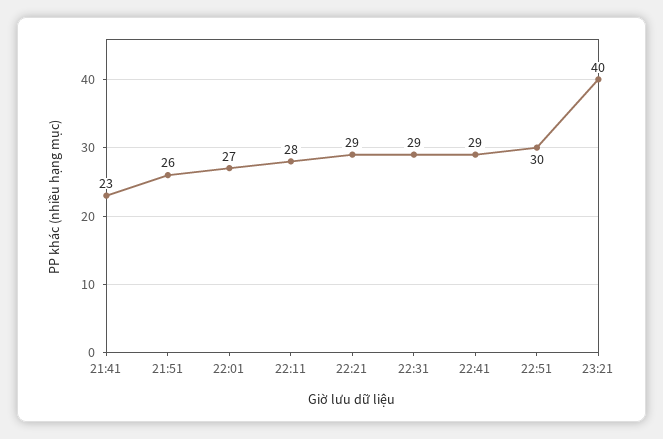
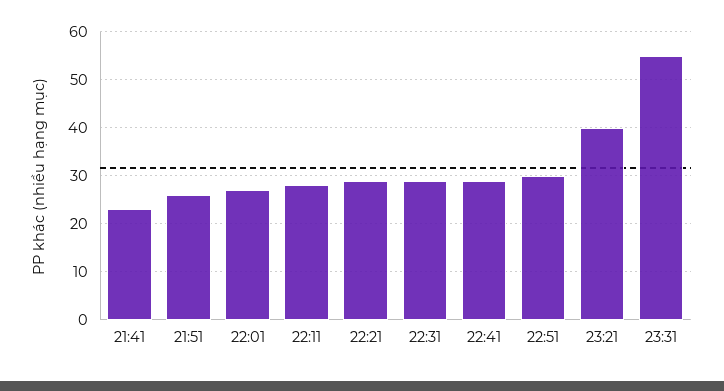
23:31: none -> 55

